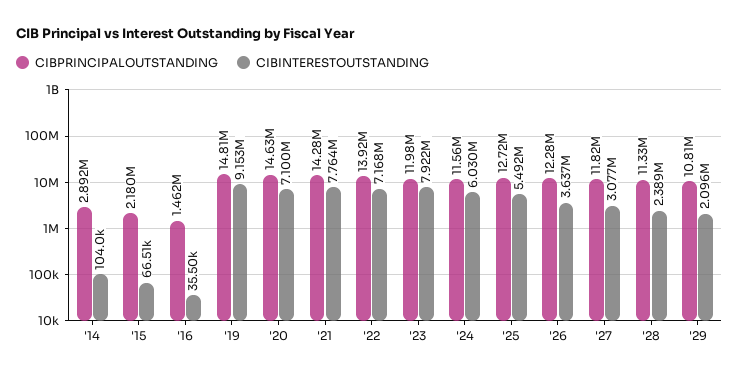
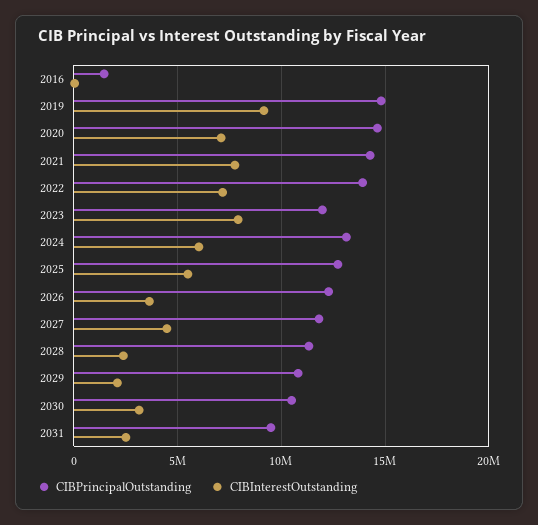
CIBPRINCIPALOUTSTANDING, '14: 2892000 -> none
CIBINTERESTOUTSTANDING, '14: 104000 -> none
CIBPRINCIPALOUTSTANDING, '15: 2180000 -> none
CIBINTERESTOUTSTANDING, '15: 66510 -> none
CIBPRINCIPALOUTSTANDING, '24: 11560000 -> 13000000
CIBINTERESTOUTSTANDING, '27: 3077000 -> 4500000
CIBPRINCIPALOUTSTANDING, 2030: none -> 10500000
CIBINTERESTOUTSTANDING, 2030: none -> 3000000
CIBPRINCIPALOUTSTANDING, 2031: none -> 9500000
CIBINTERESTOUTSTANDING, 2031: none -> 2500000

